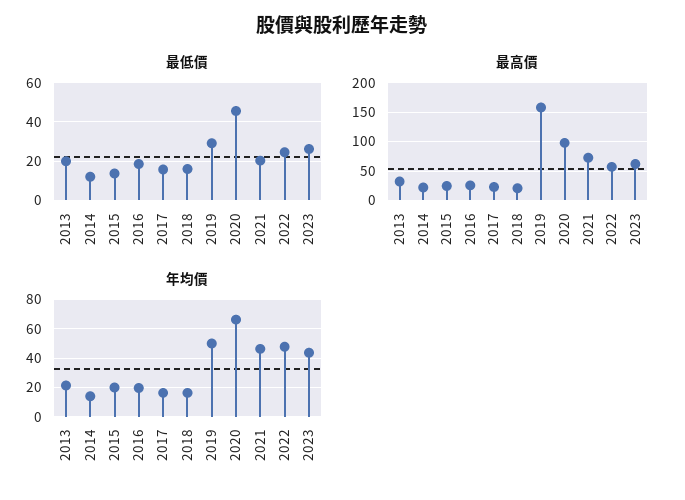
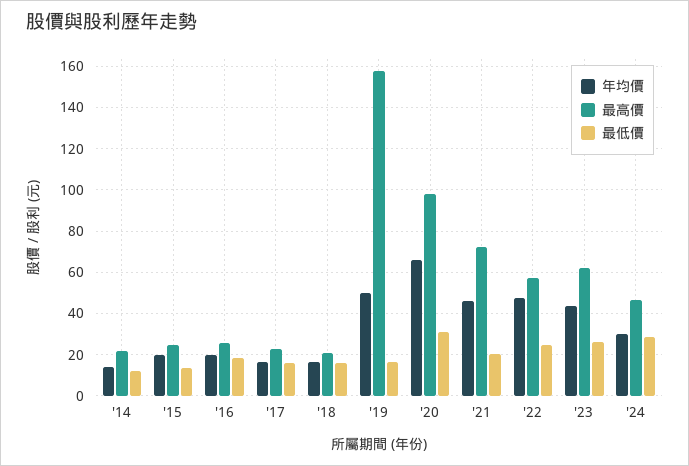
最低價, 2013: 20 -> none
最低價, 2019: 30 -> 15
最低價, 2020: 45 -> 30
最高價, 2013: 25 -> none
年均價, 2013: 20 -> none
年均價, '24: none -> 30
最高價, '24: none -> 45
最低價, '24: none -> 30

